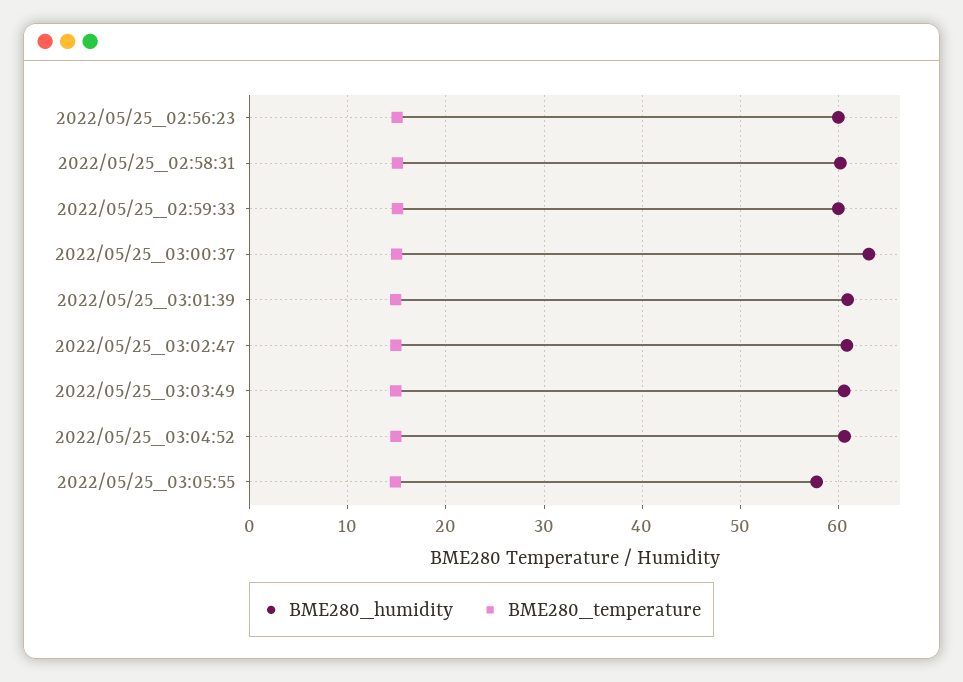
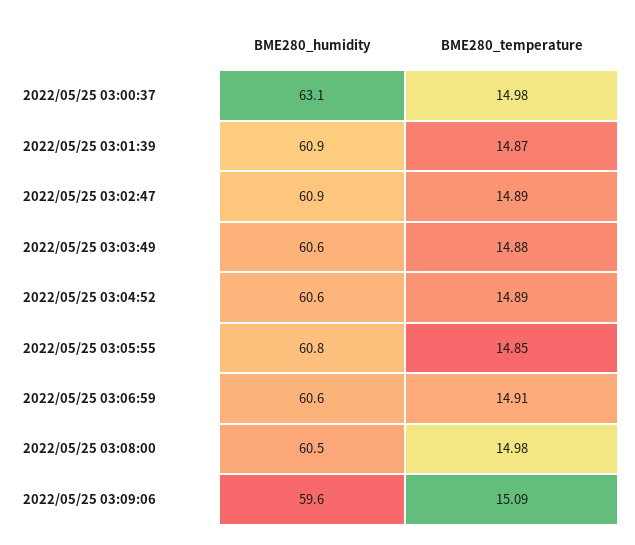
BME280_humidity, 2022/05/25_02:56:23: 60 -> none
BME280_temperature, 2022/05/25_02:56:23: 15 -> none
BME280_humidity, 2022/05/25_02:58:31: 60 -> none
BME280_temperature, 2022/05/25_02:58:31: 15 -> none
BME280_humidity, 2022/05/25_02:59:33: 60 -> none
BME280_temperature, 2022/05/25_02:59:33: 15 -> none
BME280_humidity, 2022/05/25_03:05:55: 58 -> 60.8
BME280_humidity, 2022/05/25 03:06:59: none -> 60.6
BME280_temperature, 2022/05/25 03:06:59: none -> 14.91
BME280_humidity, 2022/05/25 03:08:00: none -> 60.5
BME280_temperature, 2022/05/25 03:08:00: none -> 14.98
BME280_humidity, 2022/05/25 03:09:06: none -> 59.6
BME280_temperature, 2022/05/25 03:09:06: none -> 15.09

